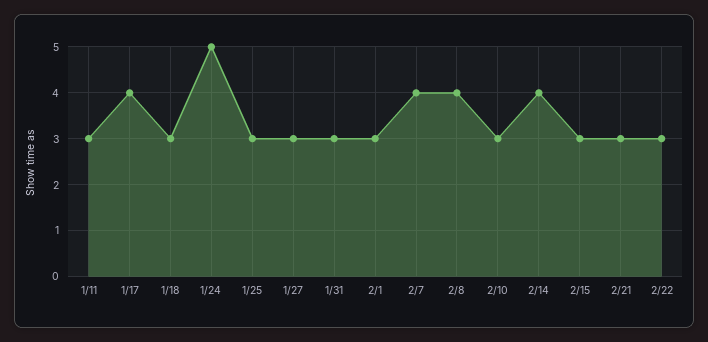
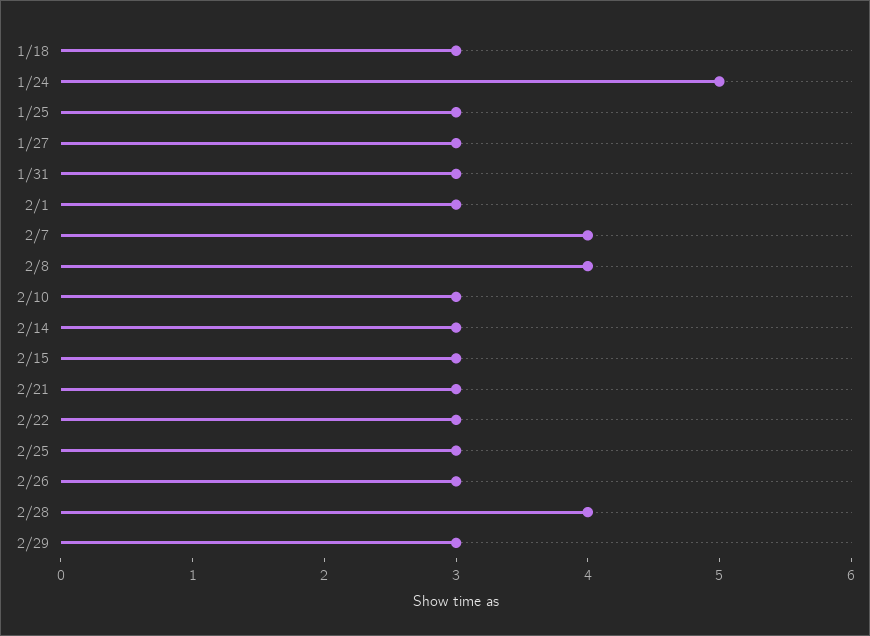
1/11: 3 -> none
1/17: 4 -> none
2/14: 4 -> 3
2/25: none -> 3
2/26: none -> 3
2/28: none -> 4
2/29: none -> 3

